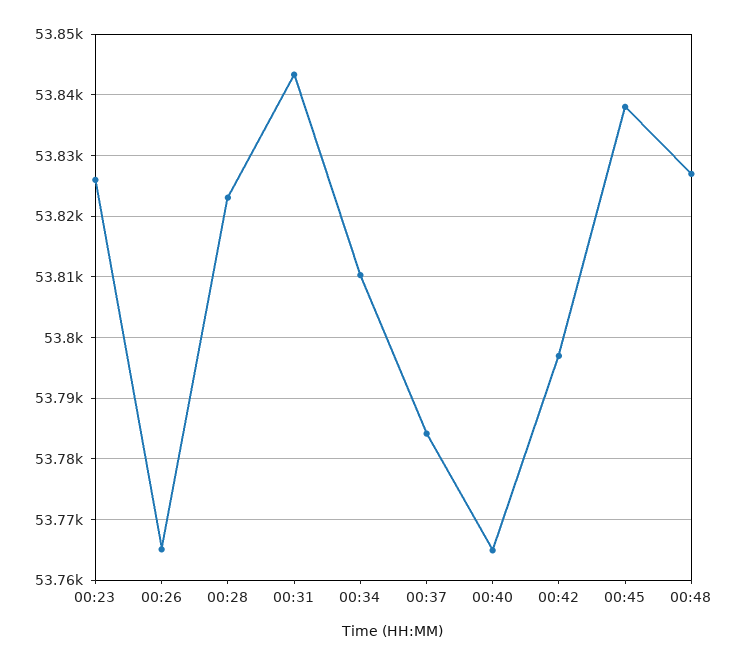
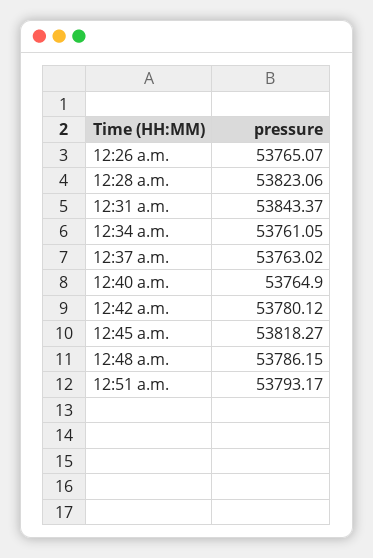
00:23: 53826 -> none
00:34: 53810 -> 53761.05
00:37: 53784 -> 53763.02
00:42: 53797 -> 53780.12
00:45: 53838 -> 53818.27
00:48: 53827 -> 53786.15
12:51 a.m.: none -> 53793.17

